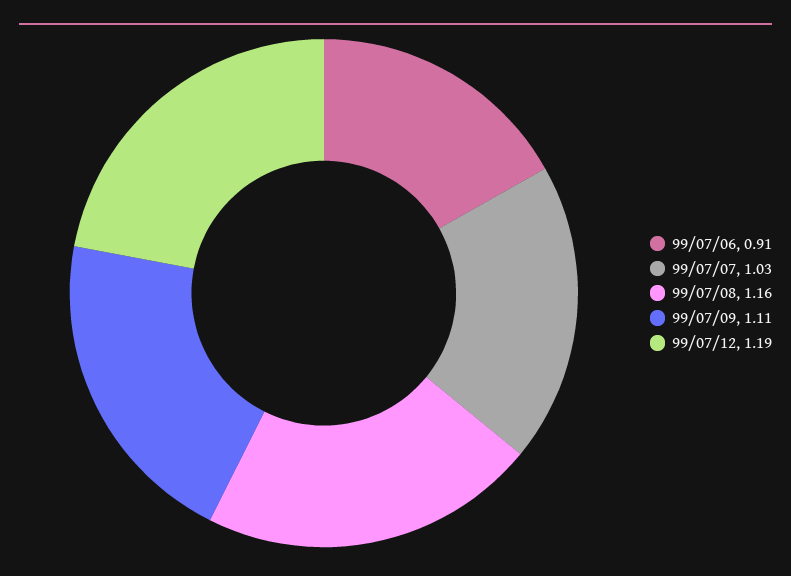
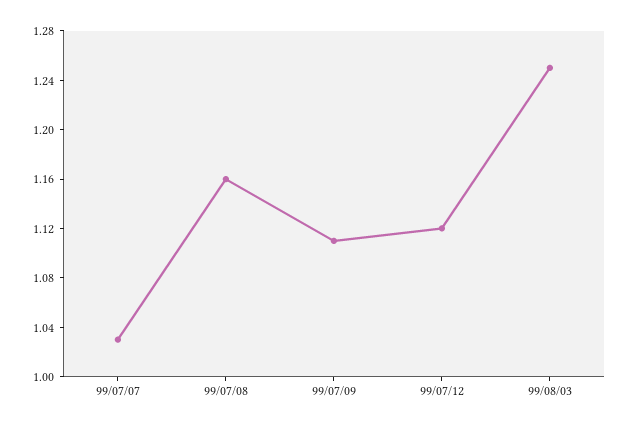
99/07/06: 0.91 -> none
99/07/12: 1.19 -> 1.12
99/08/03: none -> 1.25

